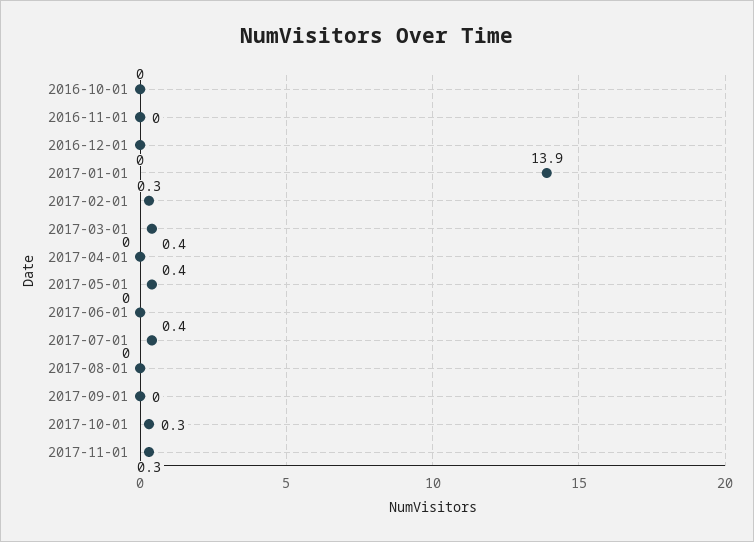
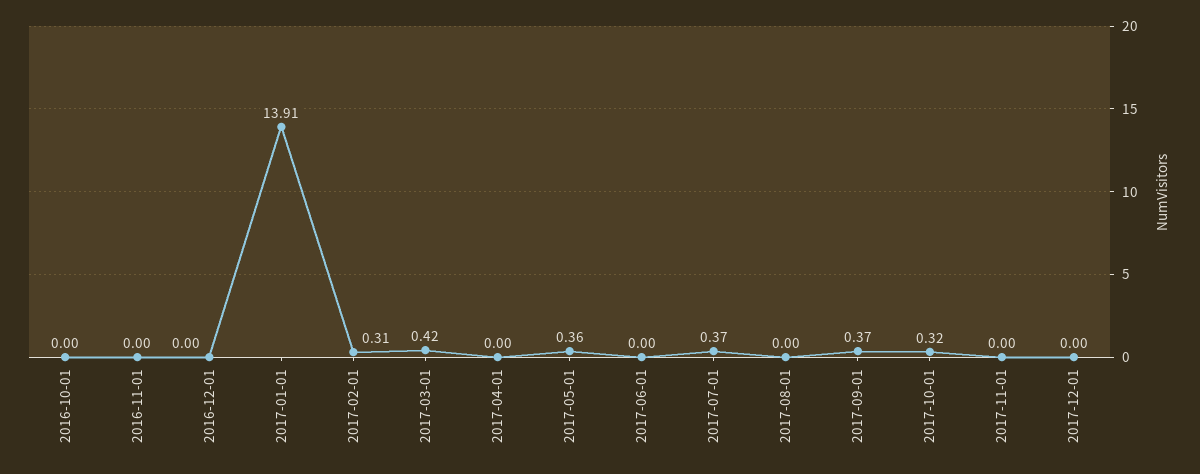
2017-09-01: 0 -> 0.37
2017-11-01: 0.3 -> 0
2017-12-01: none -> 0

